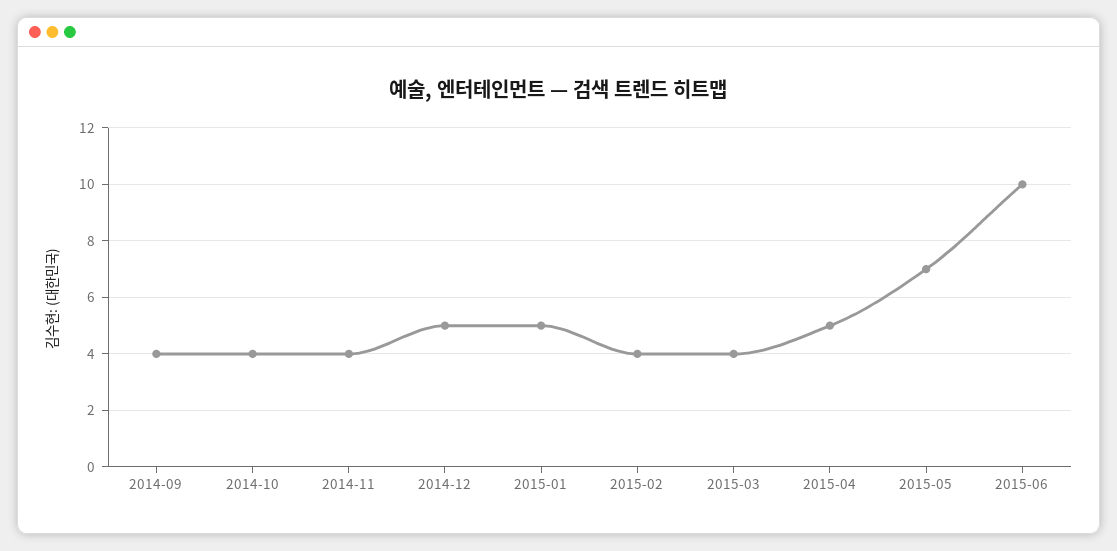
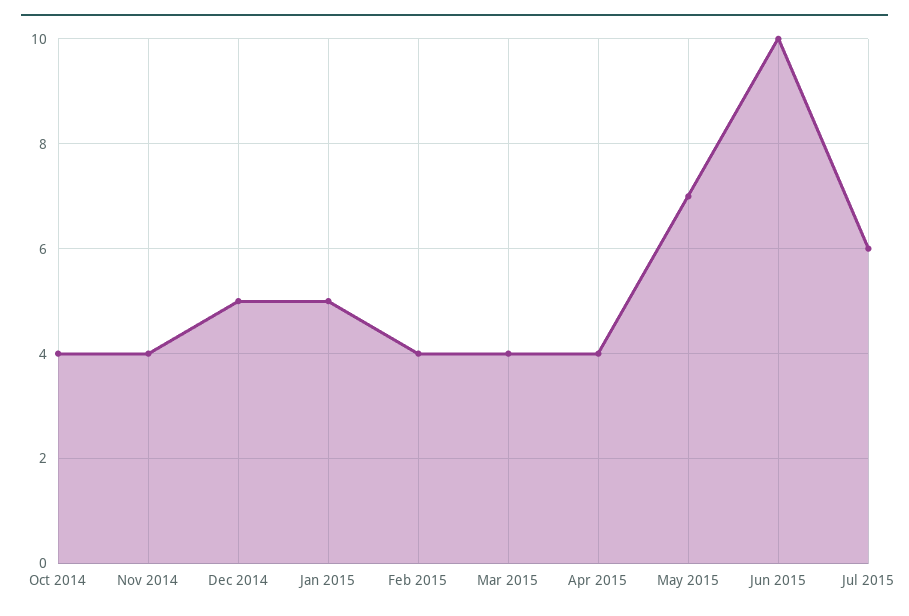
2014-09: 4 -> none
2015-04: 5 -> 4
Jul 2015: none -> 6

